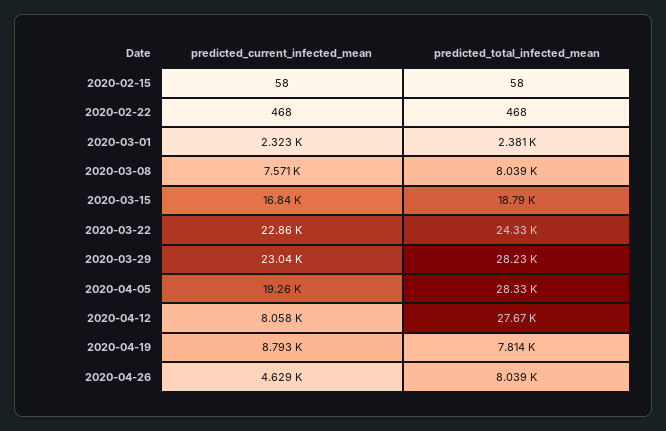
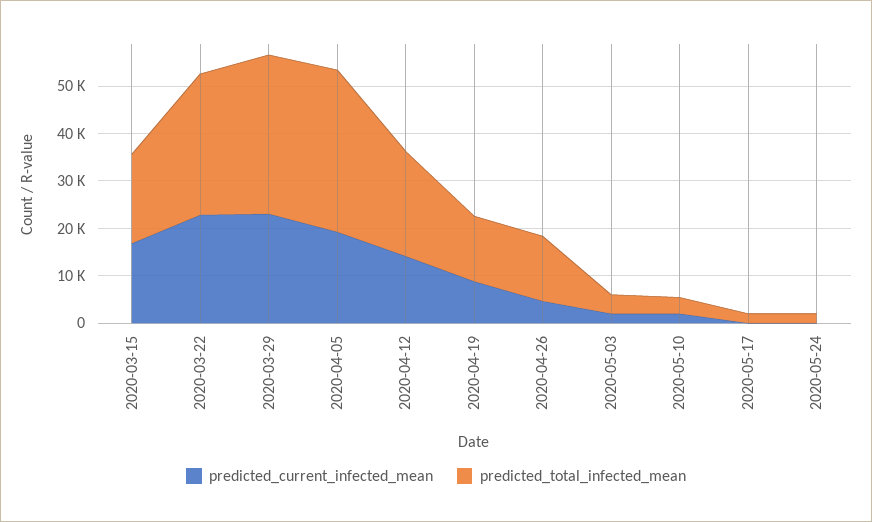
predicted_current_infected_mean, 2020-02-15: 58 -> none
predicted_total_infected_mean, 2020-02-15: 58 -> none
predicted_current_infected_mean, 2020-02-22: 468 -> none
predicted_total_infected_mean, 2020-02-22: 468 -> none
predicted_current_infected_mean, 2020-03-01: 2323 -> none
predicted_total_infected_mean, 2020-03-01: 2381 -> none
predicted_current_infected_mean, 2020-03-08: 7571 -> none
predicted_total_infected_mean, 2020-03-08: 8039 -> none
predicted_total_infected_mean, 2020-03-22: 24330 -> 30000
predicted_total_infected_mean, 2020-03-29: 28230 -> 34000
predicted_total_infected_mean, 2020-04-05: 28330 -> 34000
predicted_current_infected_mean, 2020-04-12: 8058 -> 14000
predicted_total_infected_mean, 2020-04-12: 27670 -> 22000
predicted_total_infected_mean, 2020-04-19: 7814 -> 14000
predicted_total_infected_mean, 2020-04-26: 8039 -> 14000
predicted_current_infected_mean, 2020-05-03: none -> 2000
predicted_total_infected_mean, 2020-05-03: none -> 4000
predicted_current_infected_mean, 2020-05-10: none -> 2000
predicted_total_infected_mean, 2020-05-10: none -> 4000
predicted_current_infected_mean, 2020-05-17: none -> 0
predicted_total_infected_mean, 2020-05-17: none -> 2000
predicted_current_infected_mean, 2020-05-24: none -> 0
predicted_total_infected_mean, 2020-05-24: none -> 2000

